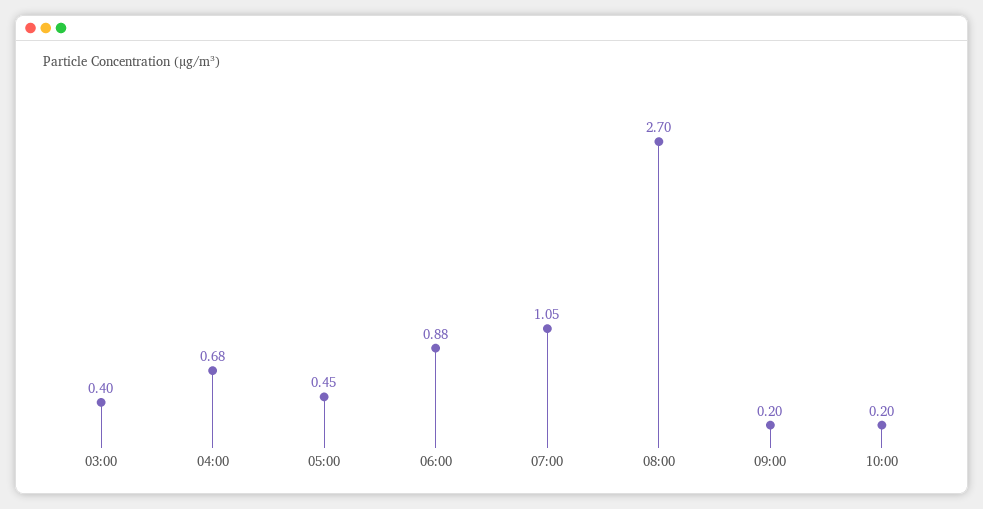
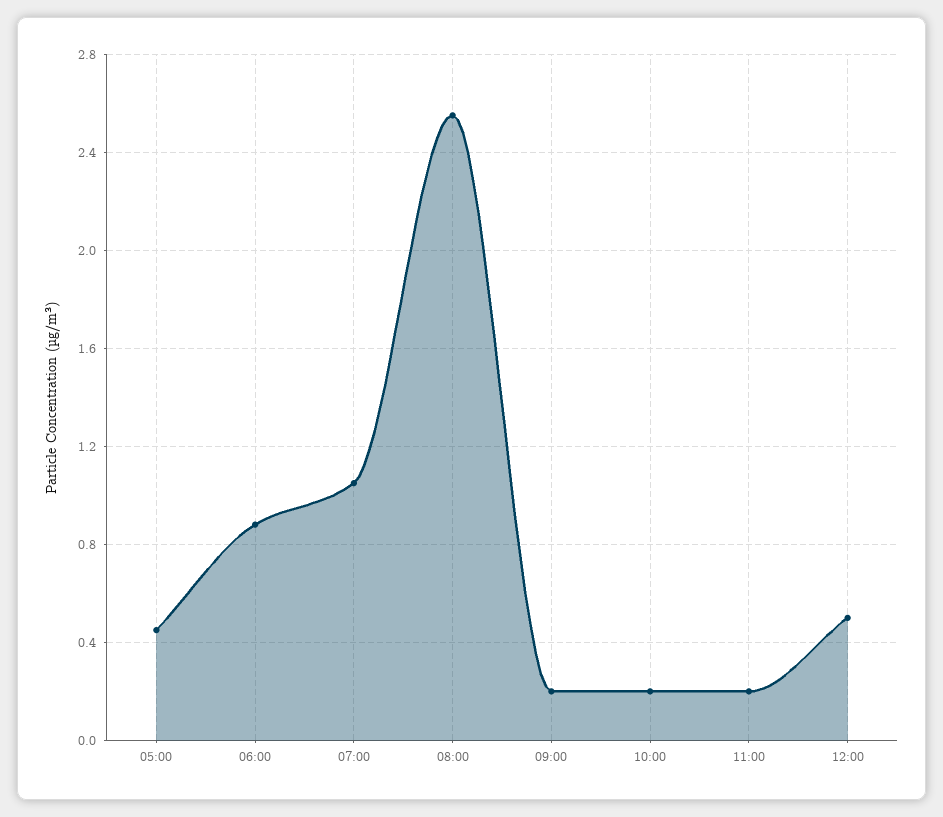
03:00: 0.4 -> none
04:00: 0.68 -> none
08:00: 2.7 -> 2.55
11:00: none -> 0.2
12:00: none -> 0.5

